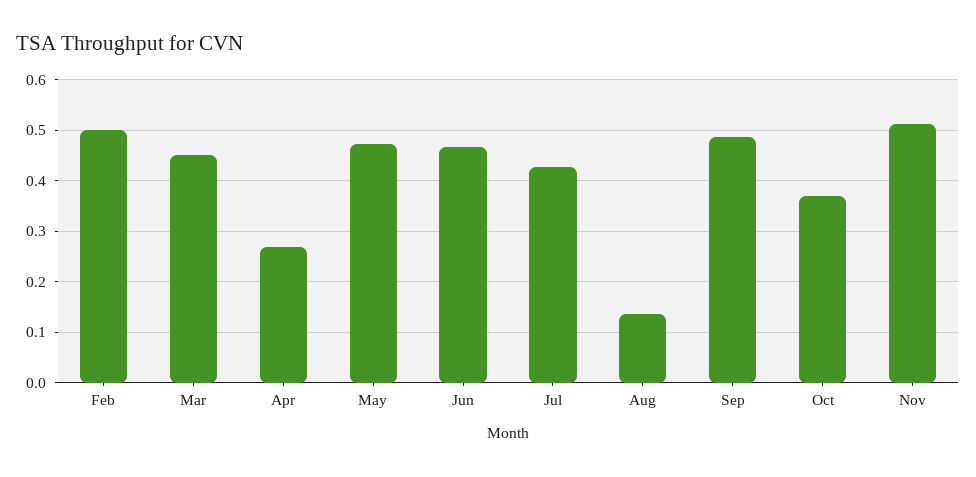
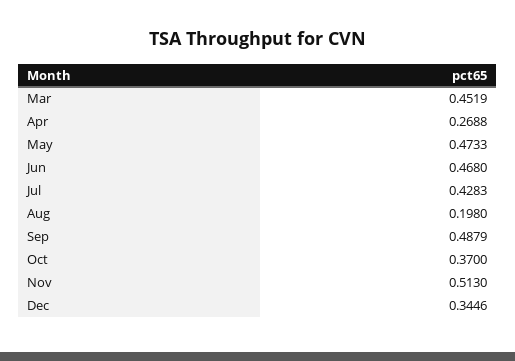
Feb: 0.5 -> none
Aug: 0.14 -> 0.198
Dec: none -> 0.3446

